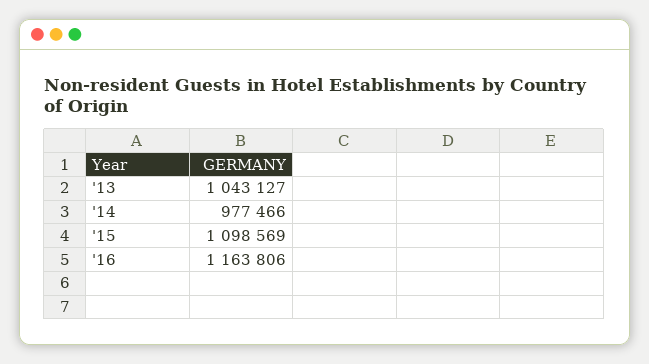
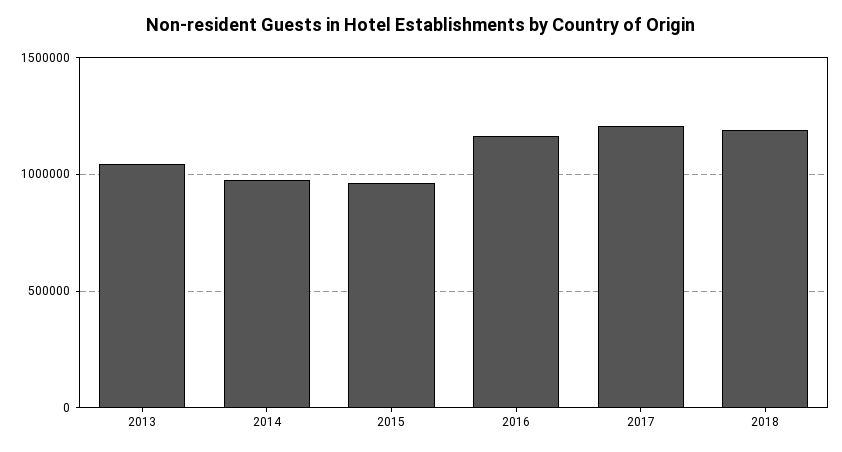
'15: 1098569 -> 950000
2017: none -> 1200000
2018: none -> 1200000

